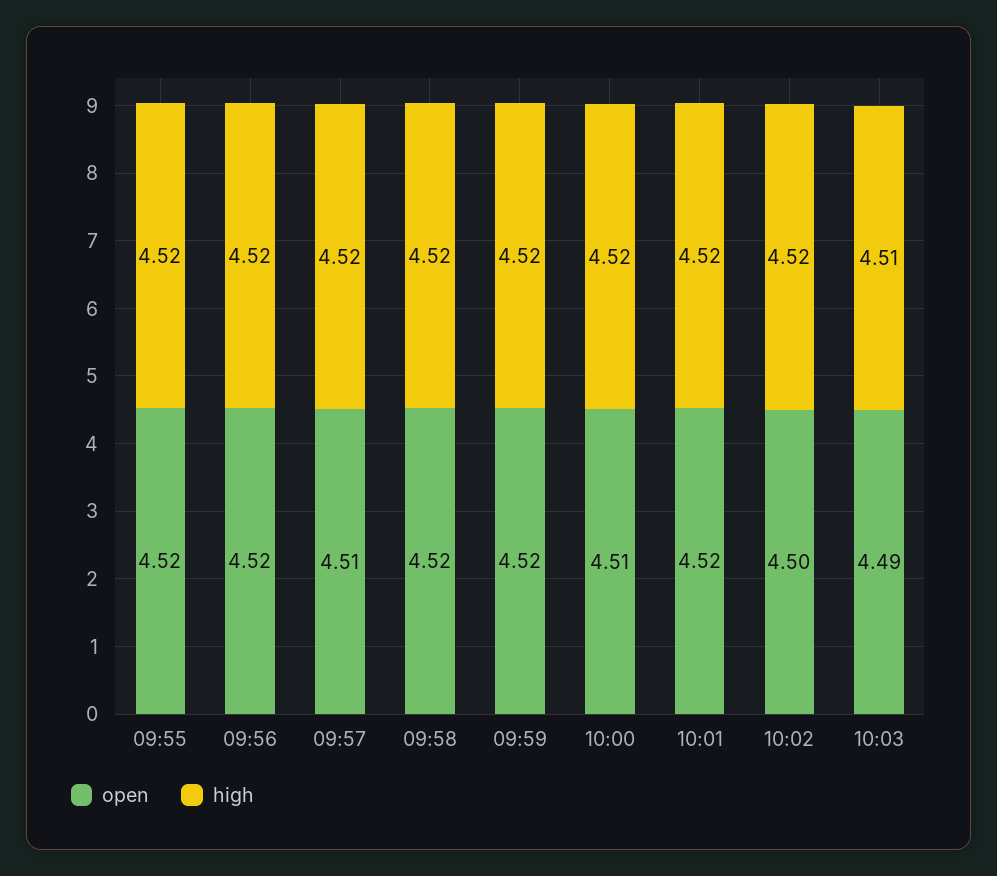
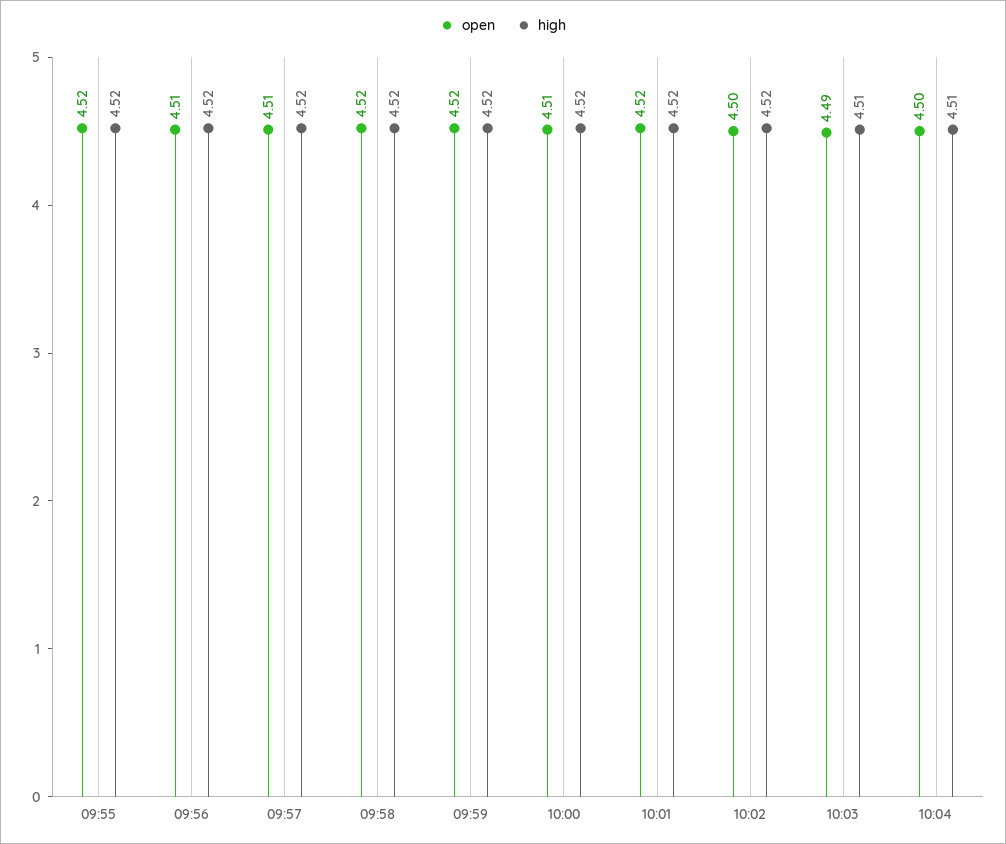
open, 09:56: 4.52 -> 4.51
open, 10:04: none -> 4.5
high, 10:04: none -> 4.51

